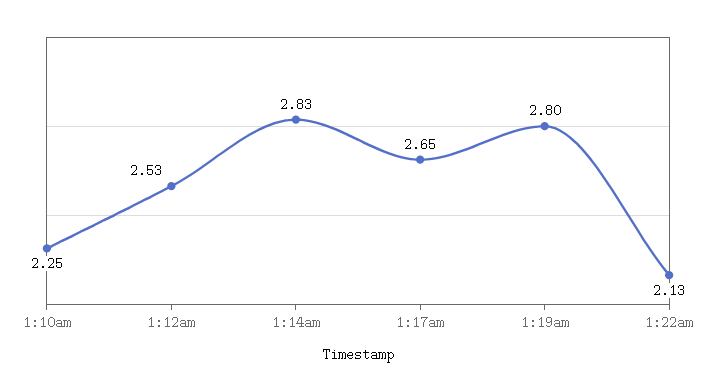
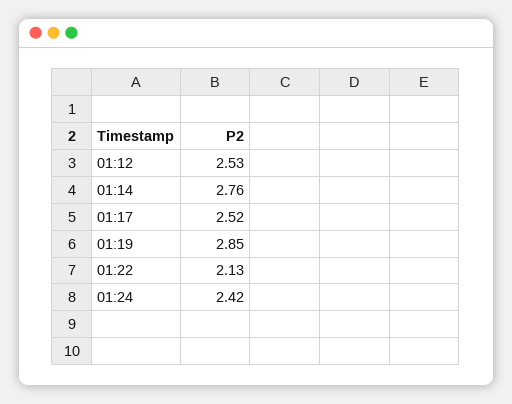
1:10am: 2.25 -> none
1:14am: 2.83 -> 2.76
1:17am: 2.65 -> 2.52
1:19am: 2.8 -> 2.85
01:24: none -> 2.42

